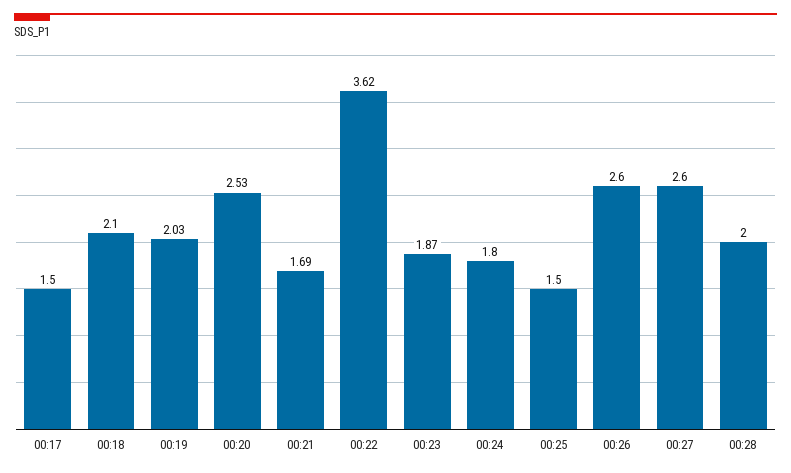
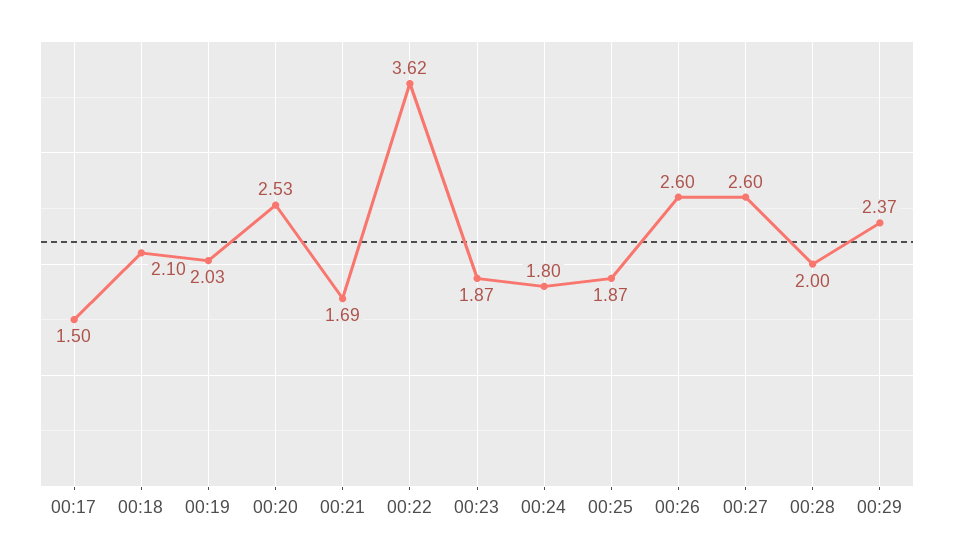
00:25: 1.5 -> 1.87
00:29: none -> 2.37

